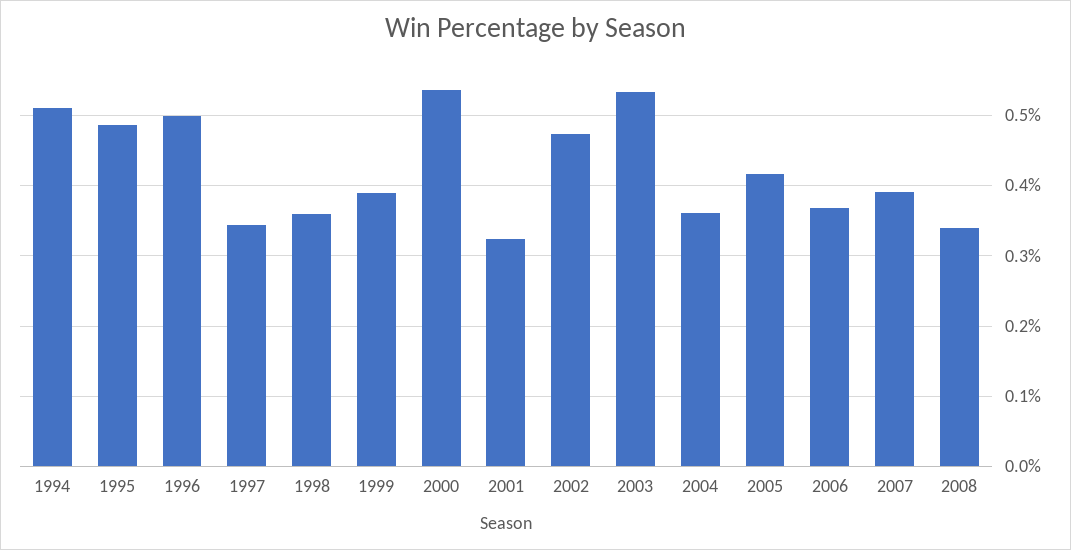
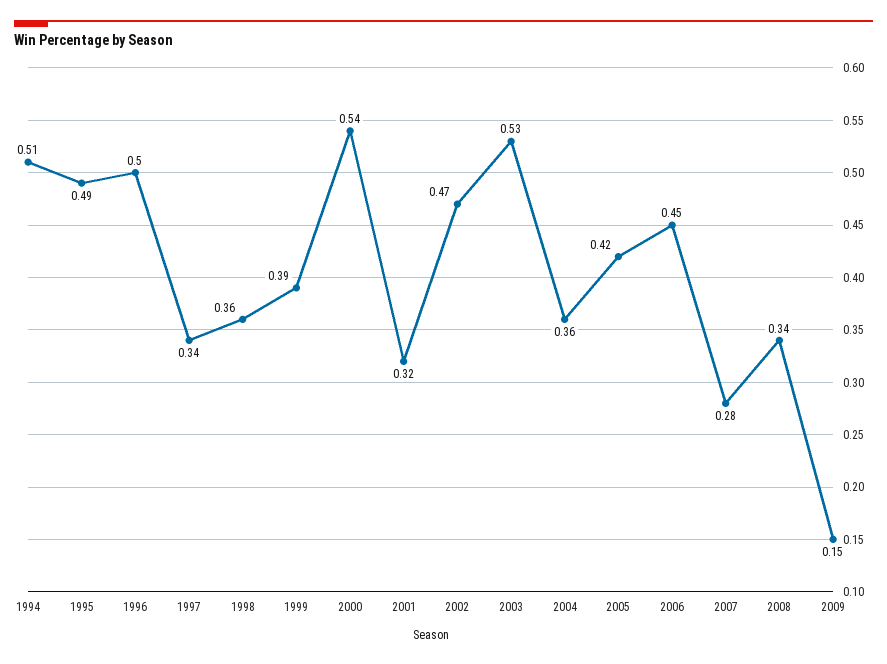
2006: 0.37 -> 0.45
2007: 0.39 -> 0.28
2009: none -> 0.15

